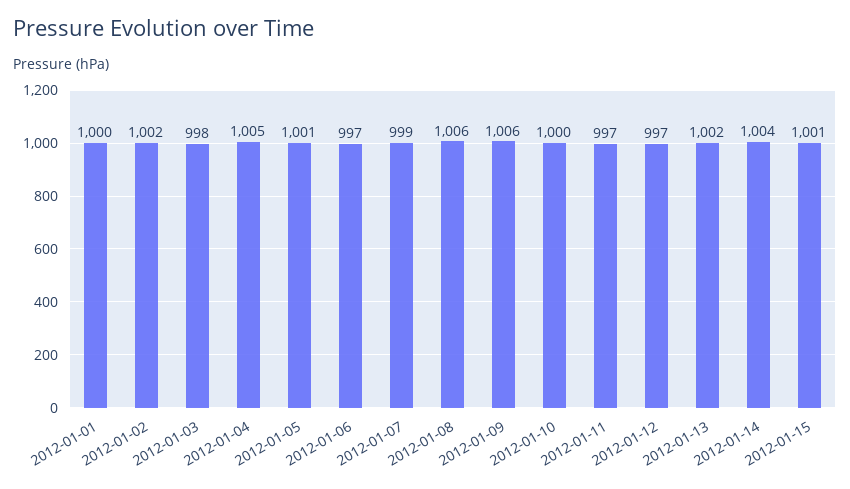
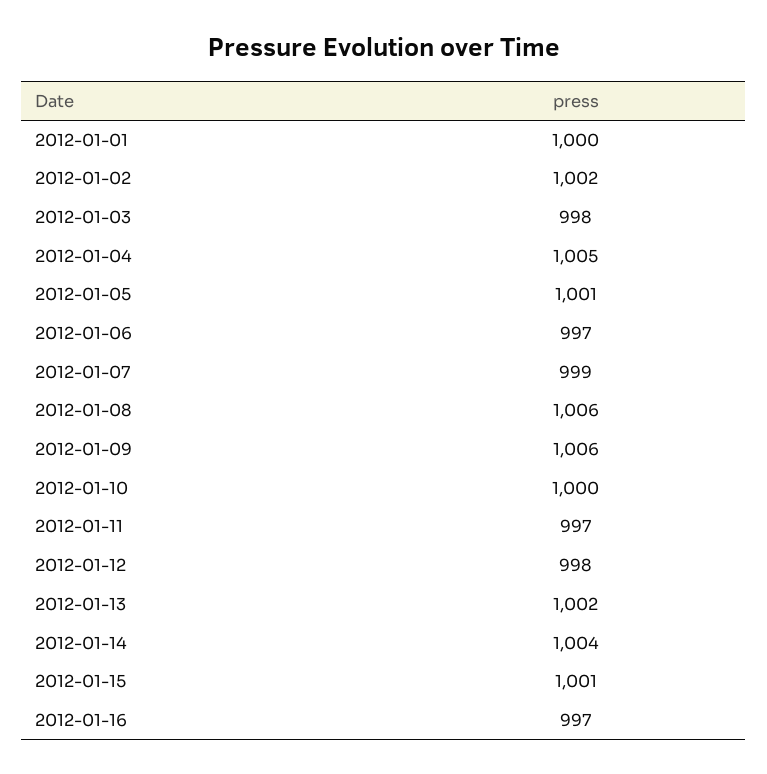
2012-01-12: 997 -> 998
2012-01-16: none -> 997

